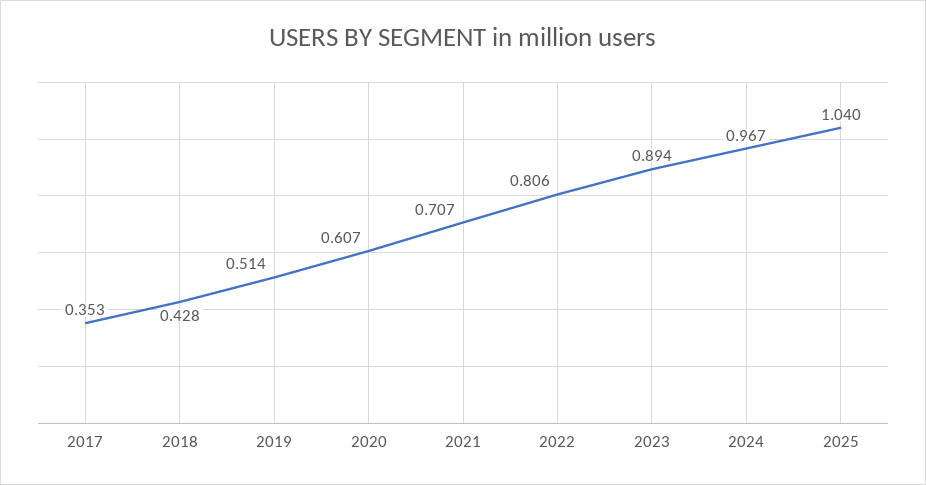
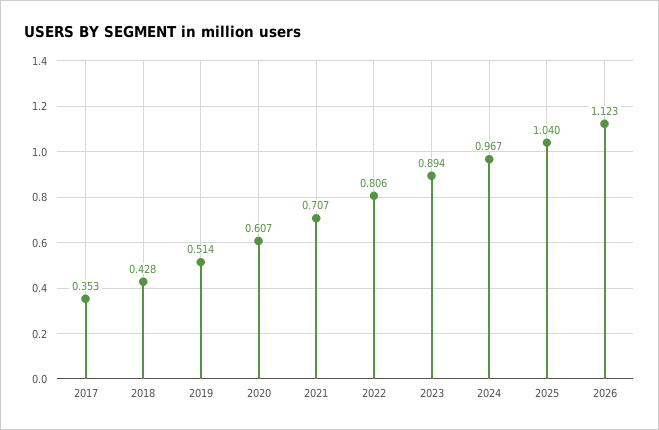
2026: none -> 1.123

